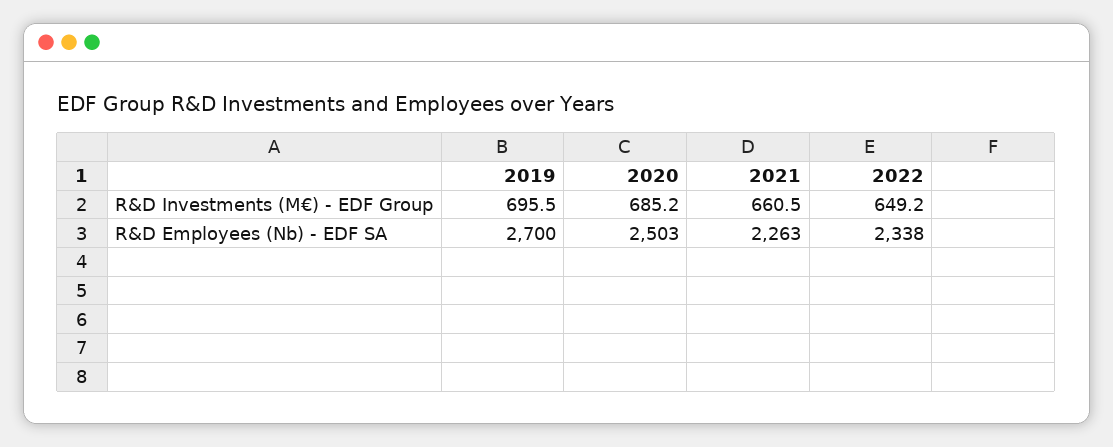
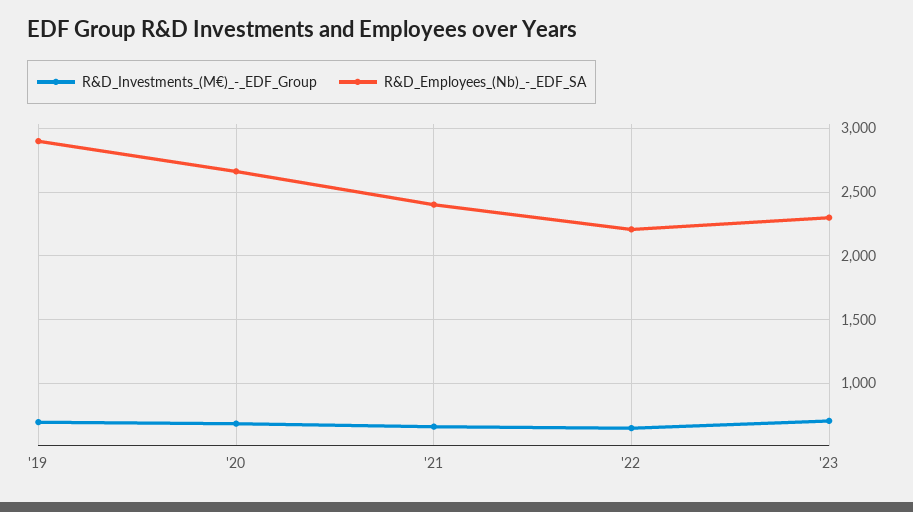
R&D Employees (Nb) - EDF SA, 2019: 2700 -> 2900
R&D Employees (Nb) - EDF SA, 2020: 2503 -> 2650
R&D Employees (Nb) - EDF SA, 2021: 2263 -> 2400
R&D Employees (Nb) - EDF SA, 2022: 2338 -> 2200
R&D Investments (M€) - EDF Group, '23: none -> 700
R&D Employees (Nb) - EDF SA, '23: none -> 2300

